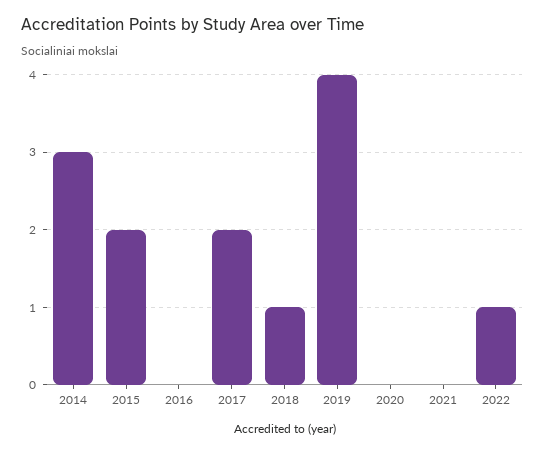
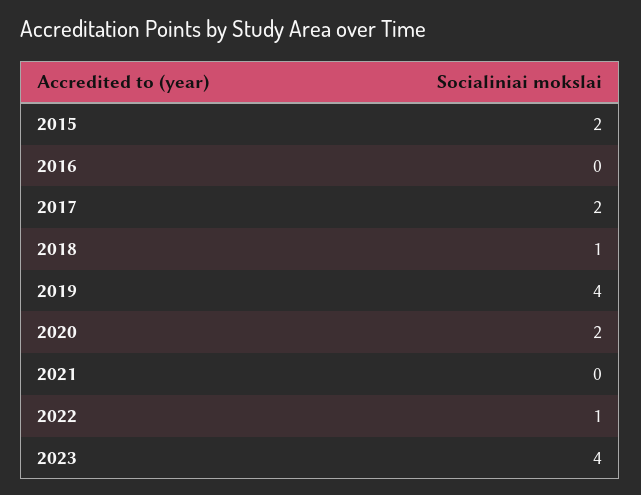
2014: 3 -> none
2020: 0 -> 2
2023: none -> 4

